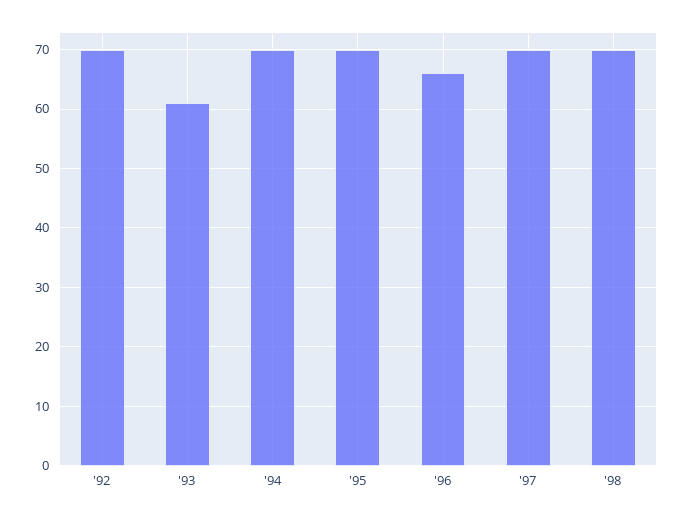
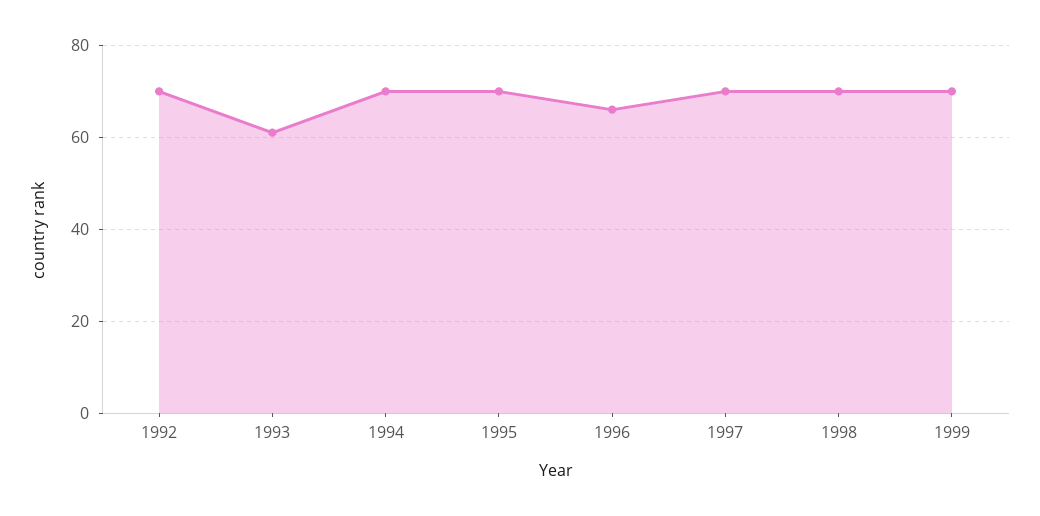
1999: none -> 70

